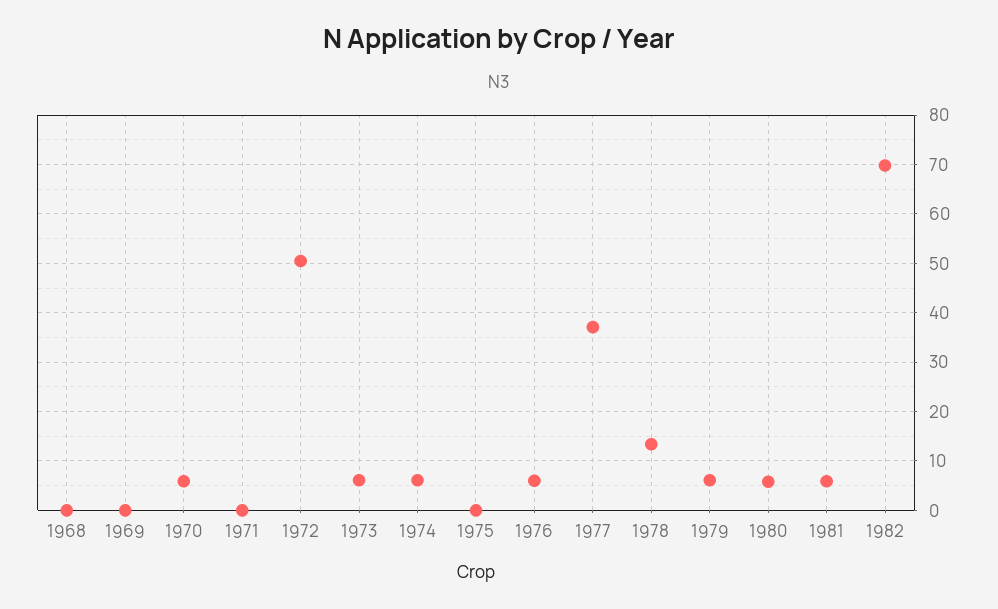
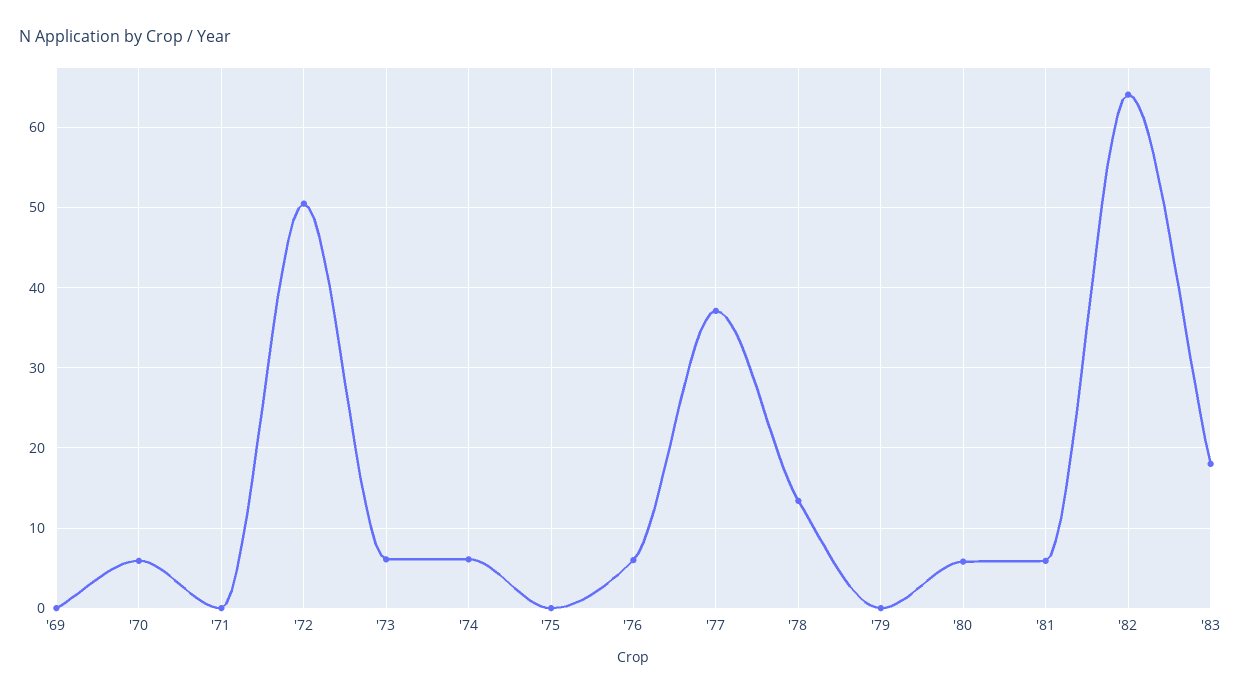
1968: 0 -> none
1979: 6 -> 0
1982: 70 -> 64
'83: none -> 18

